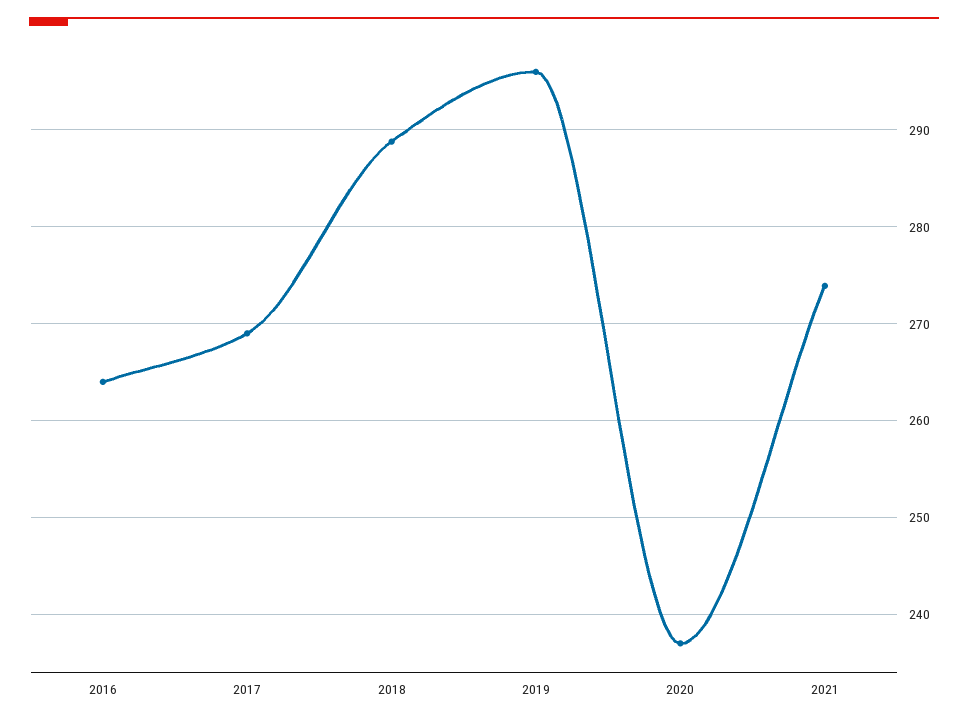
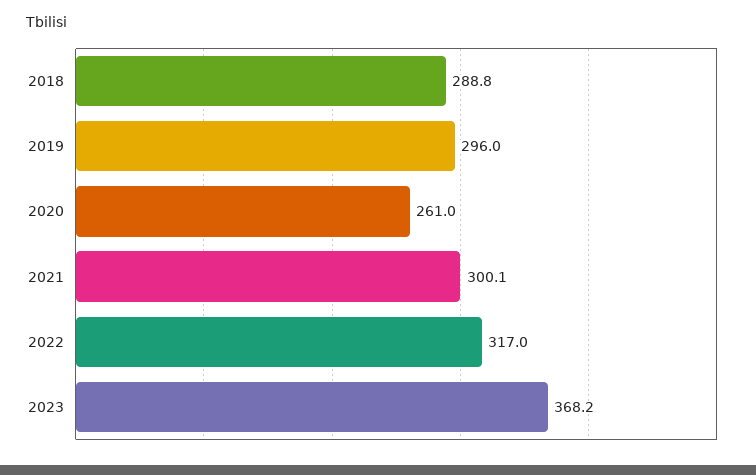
2016: 264 -> none
2017: 269 -> none
2020: 237 -> 261
2021: 274 -> 300.1
2022: none -> 317
2023: none -> 368.2

